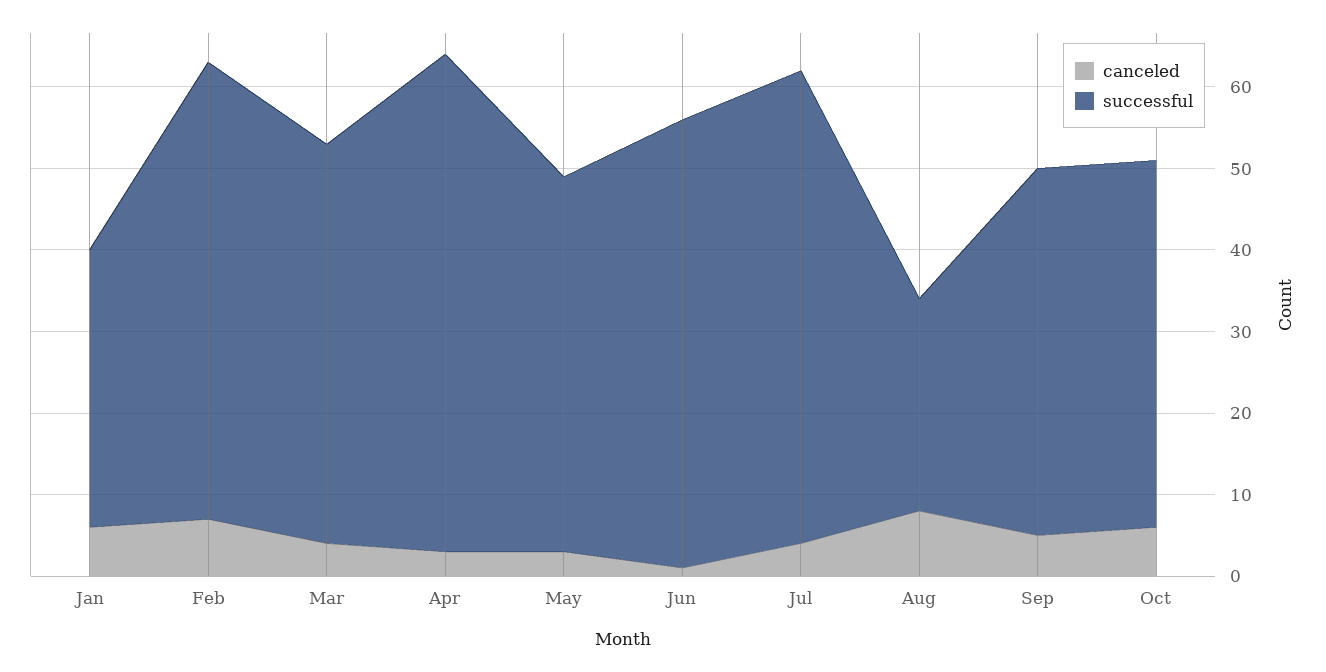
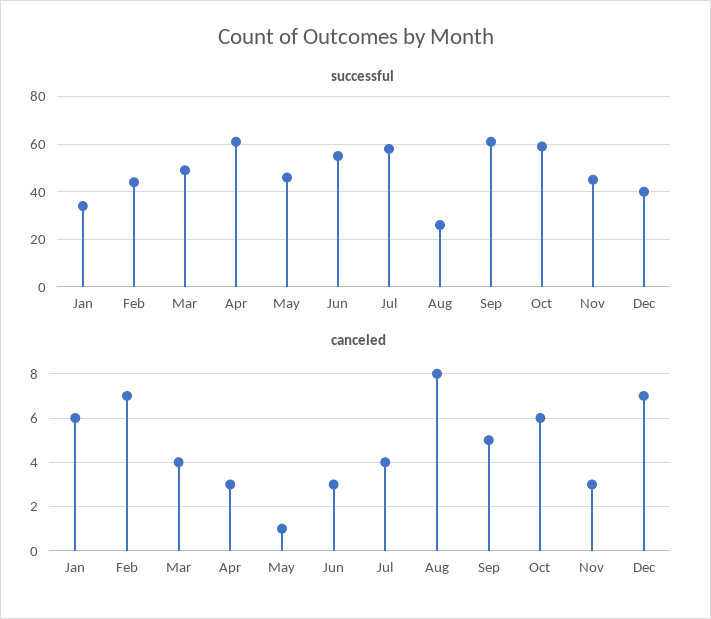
successful, Feb: 56 -> 45
canceled, May: 3 -> 1
canceled, Jun: 1 -> 3
successful, Sep: 45 -> 60
successful, Oct: 45 -> 60
successful, Nov: none -> 45
successful, Dec: none -> 40
canceled, Nov: none -> 3
canceled, Dec: none -> 7

